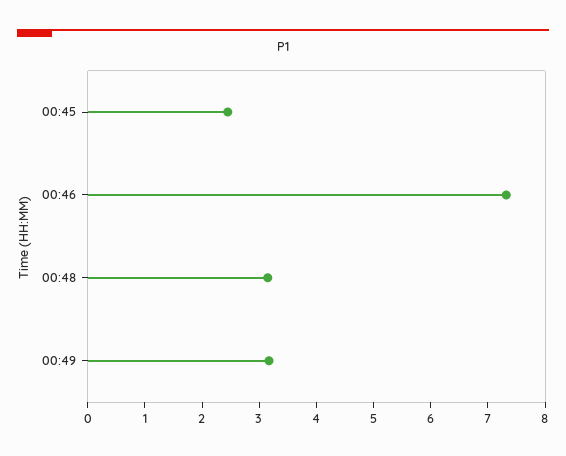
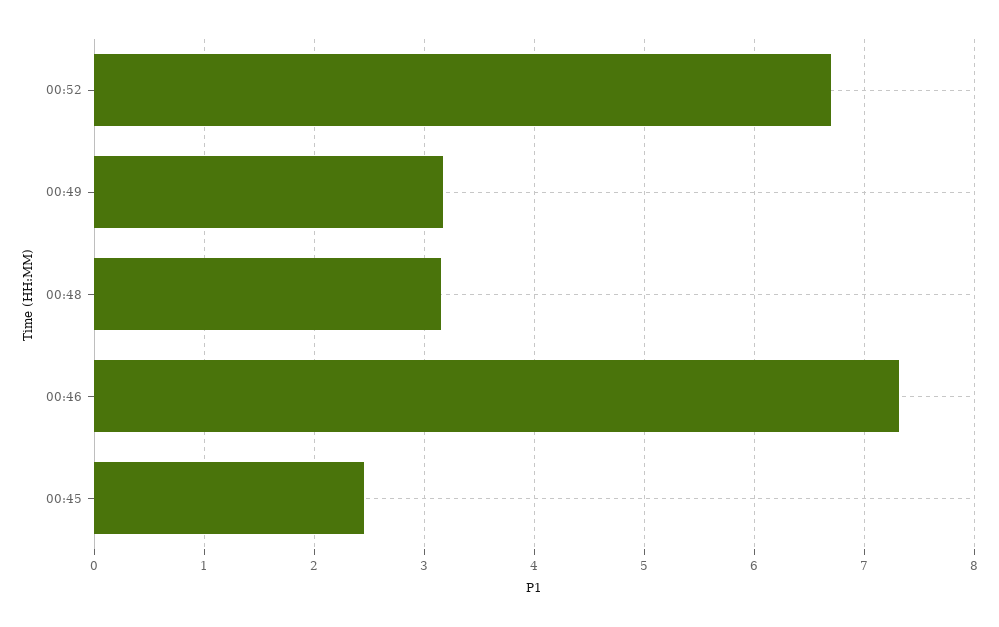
00:52: none -> 6.7

